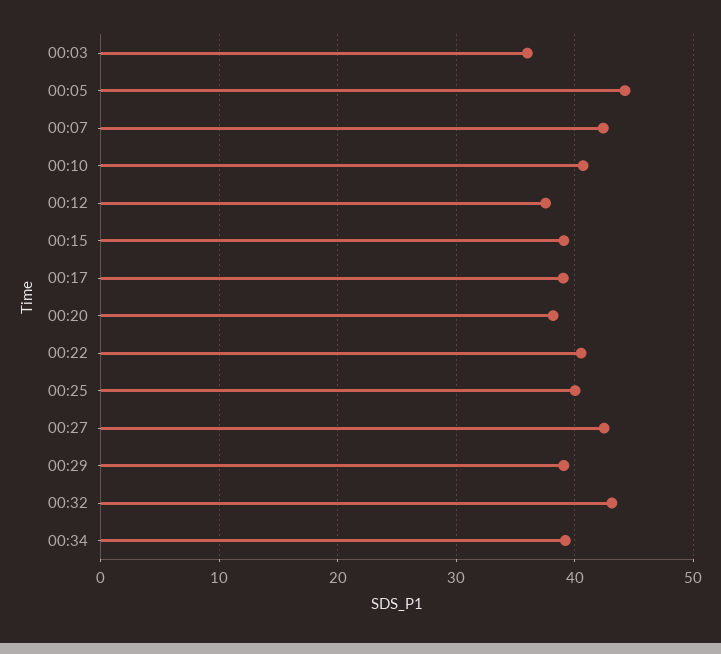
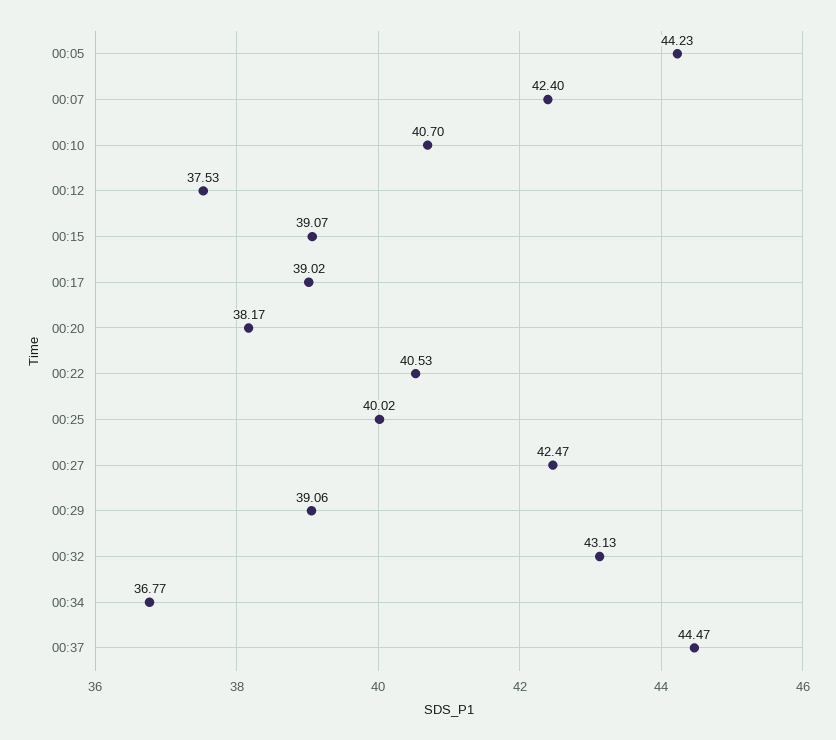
00:03: 36 -> none
00:34: 39 -> 36.77
00:37: none -> 44.47

